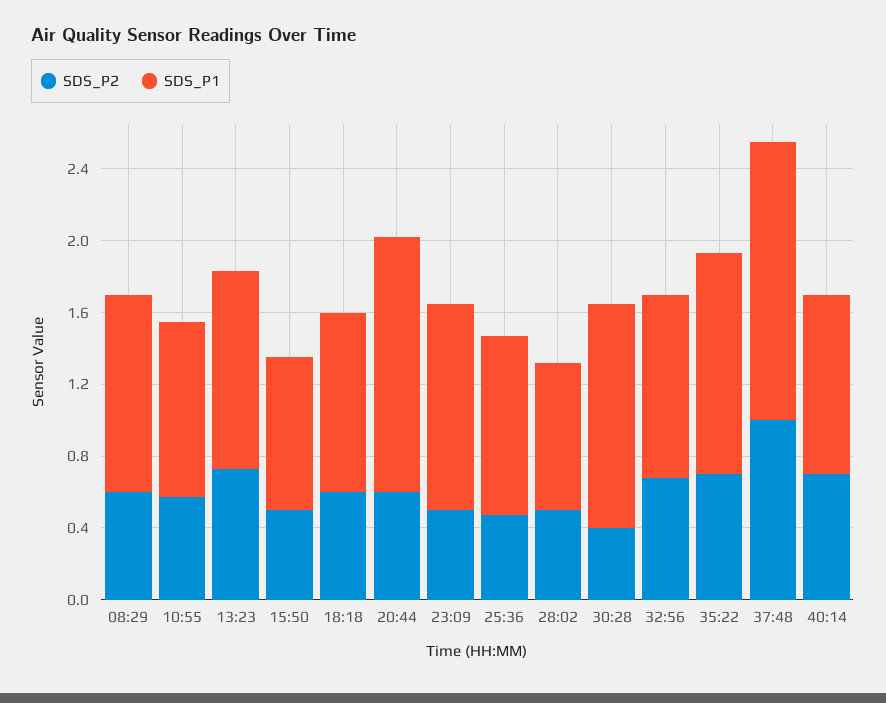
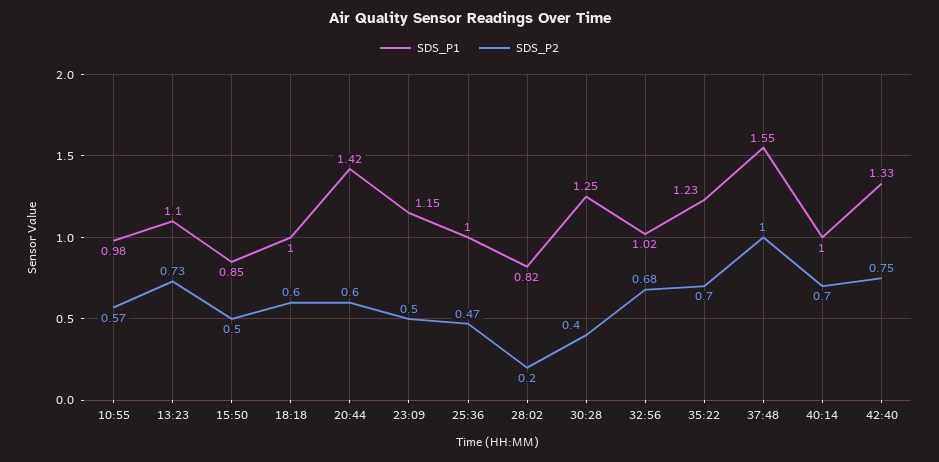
SDS_P2, 08:29: 0.6 -> none
SDS_P1, 08:29: 1.1 -> none
SDS_P2, 28:02: 0.5 -> 0.2
SDS_P1, 42:40: none -> 1.33
SDS_P2, 42:40: none -> 0.75

